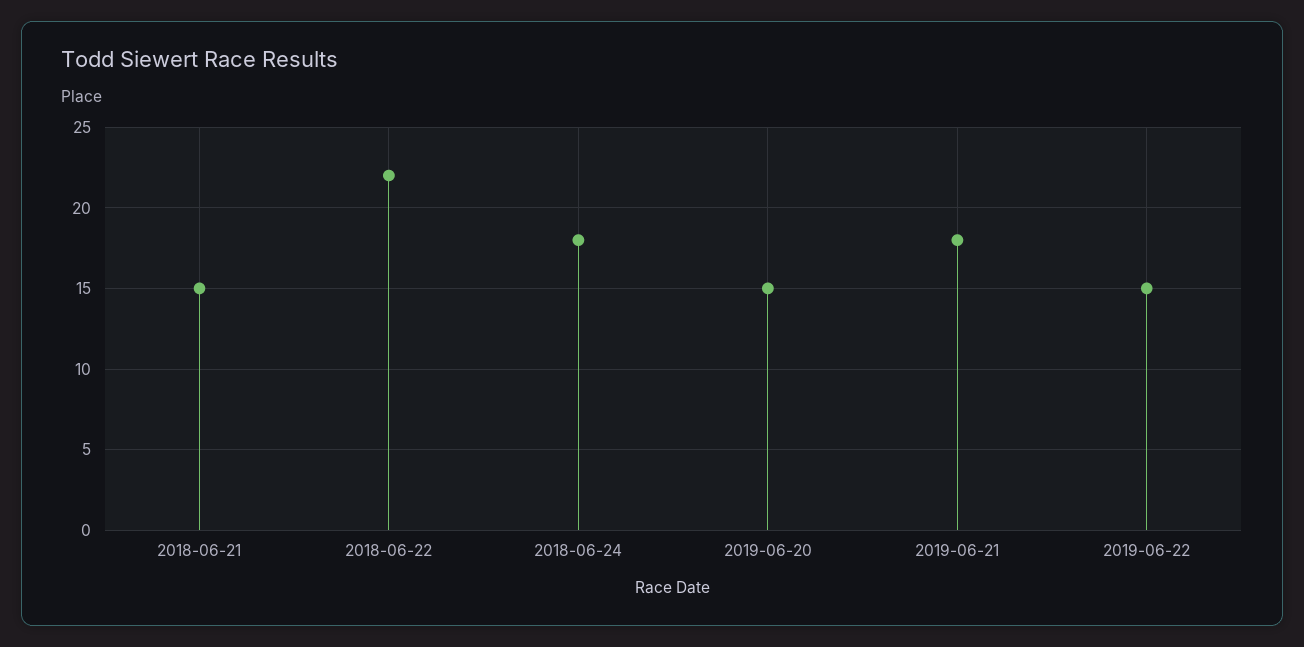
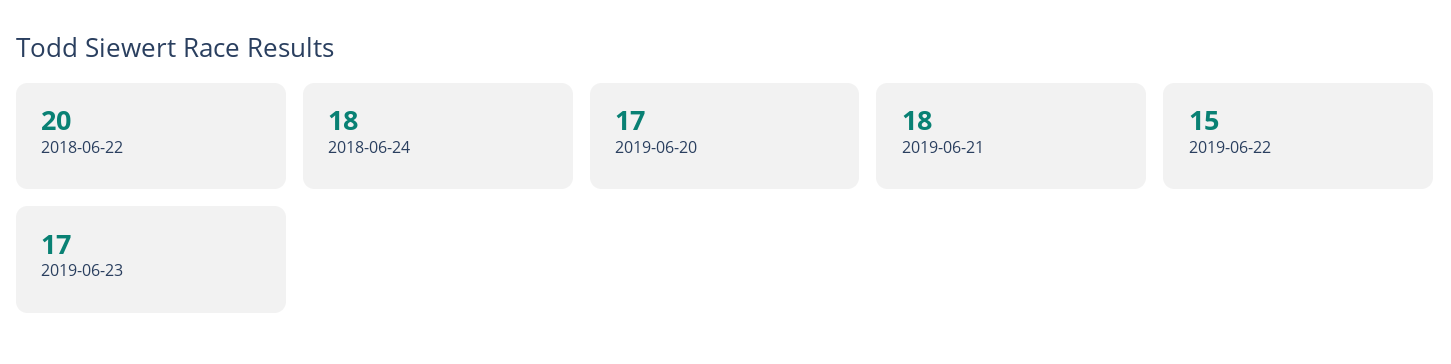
2018-06-21: 15 -> none
2018-06-22: 22 -> 20
2019-06-20: 15 -> 17
2019-06-23: none -> 17

